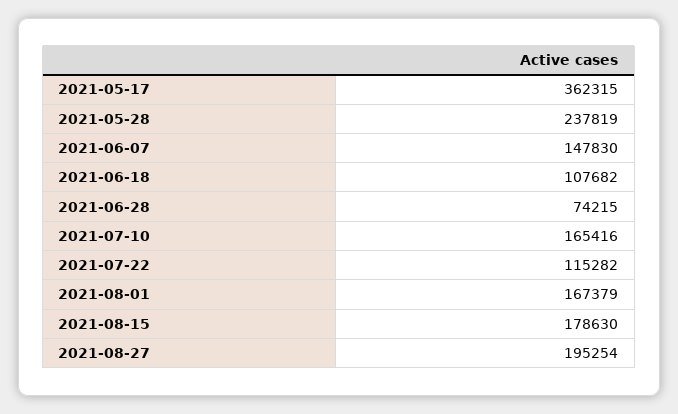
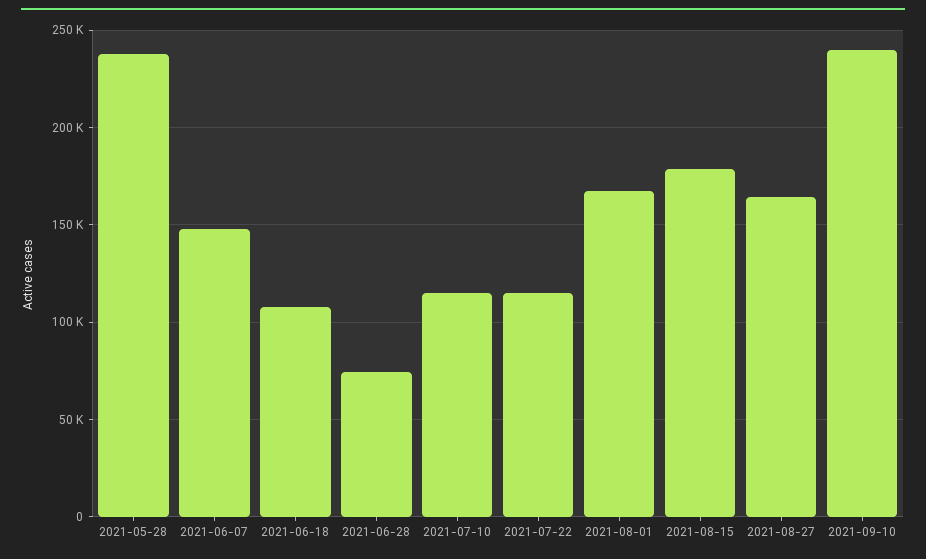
2021-05-17: 362315 -> none
2021-07-10: 165416 -> 115000
2021-08-27: 195254 -> 165000
2021-09-10: none -> 240000

